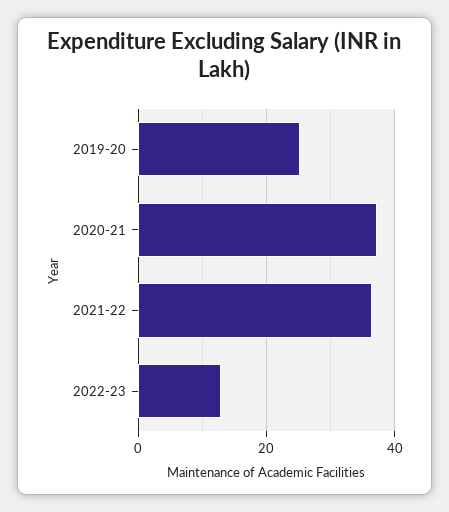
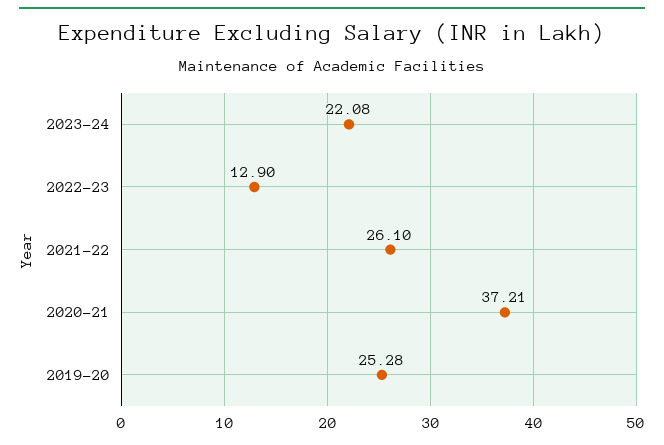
2021-22: 36 -> 26.1
2023-24: none -> 22.08

